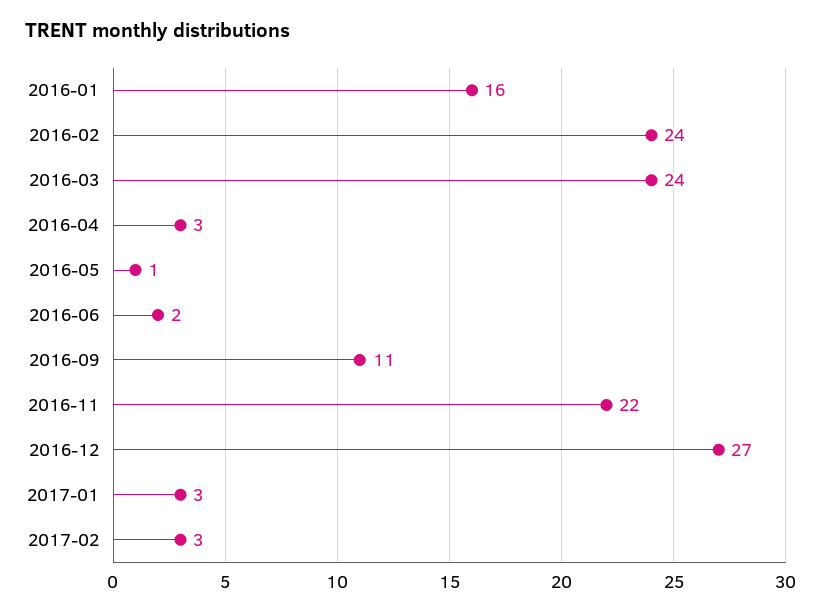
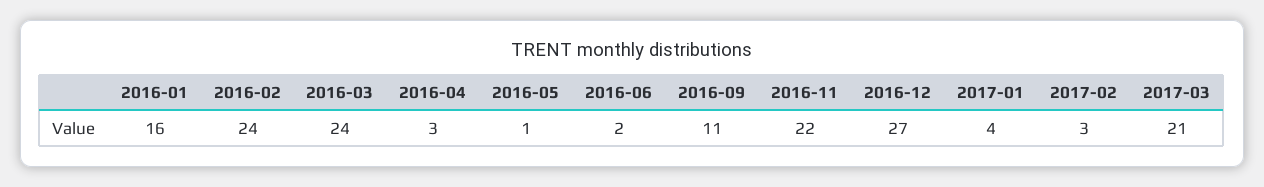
2017-01: 3 -> 4
2017-03: none -> 21

